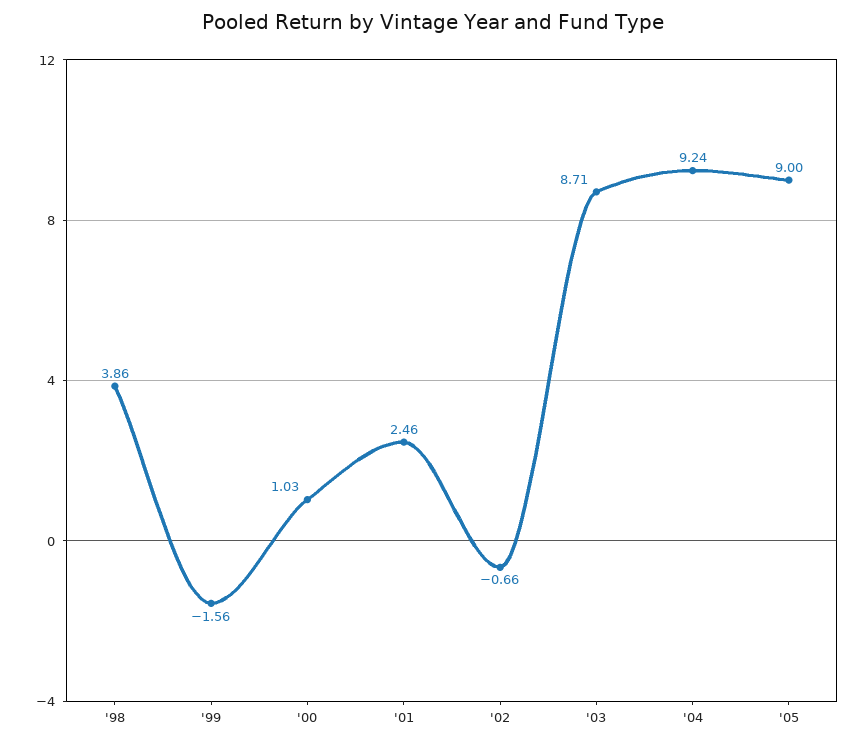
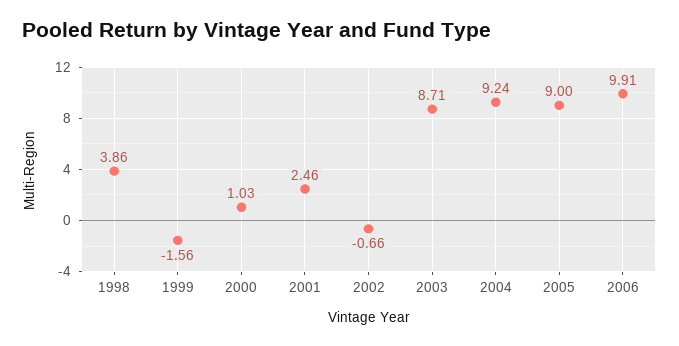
2006: none -> 9.91

